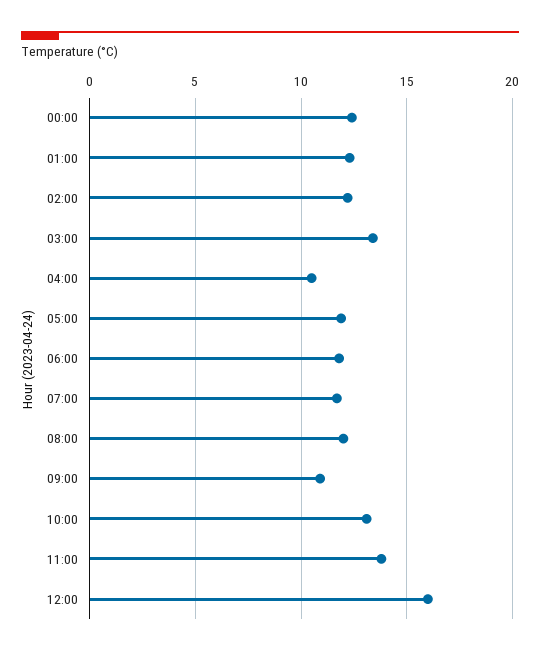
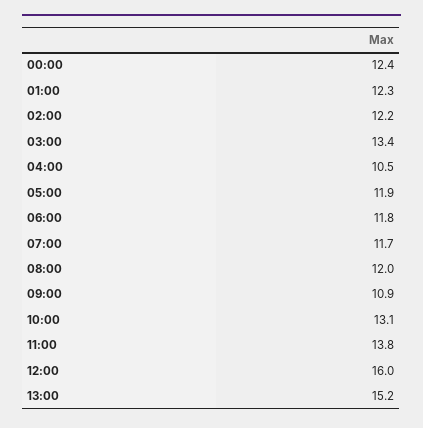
13:00: none -> 15.2

